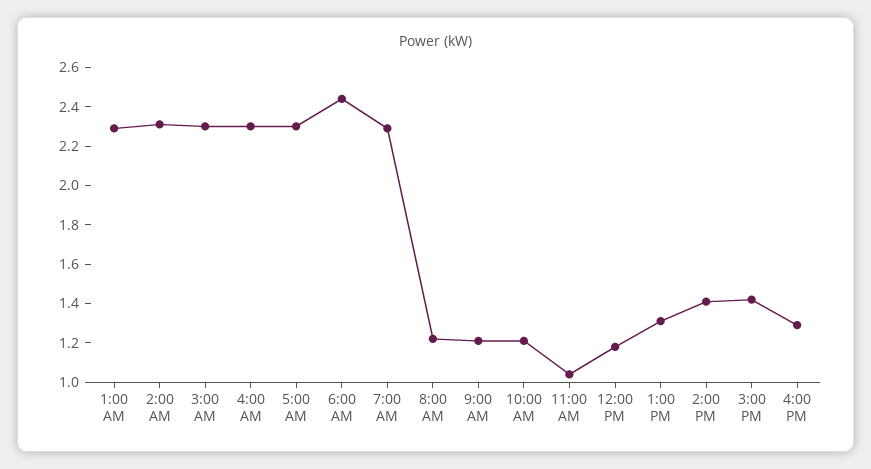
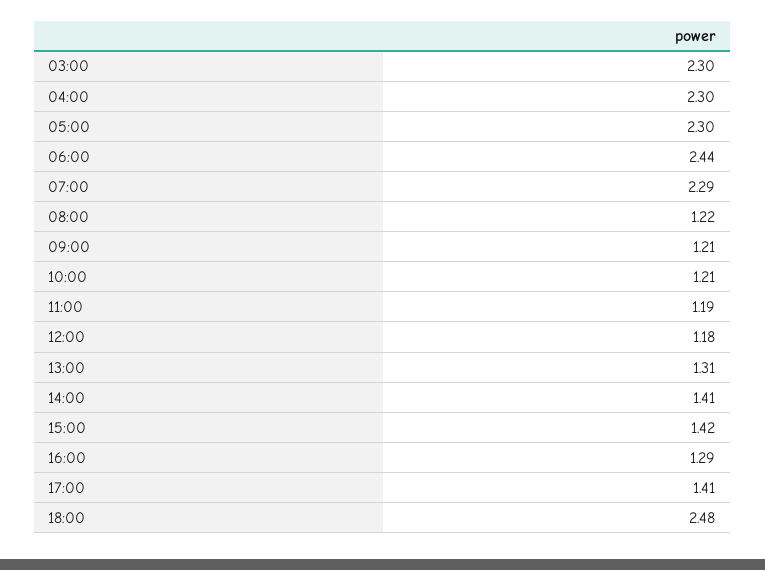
1:00 AM: 2.3 -> none
2:00 AM: 2.3 -> none
11:00 AM: 1.05 -> 1.19
17:00: none -> 1.41
18:00: none -> 2.48

